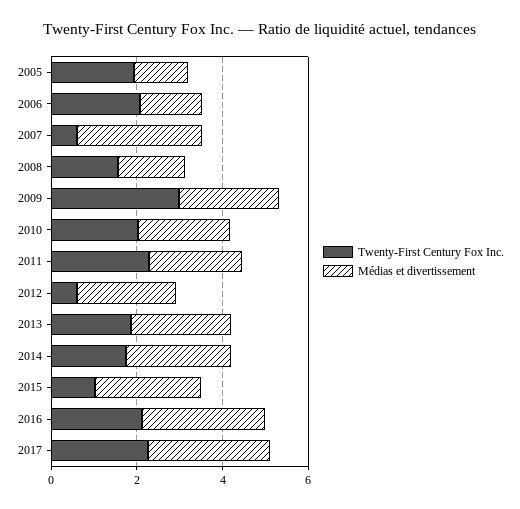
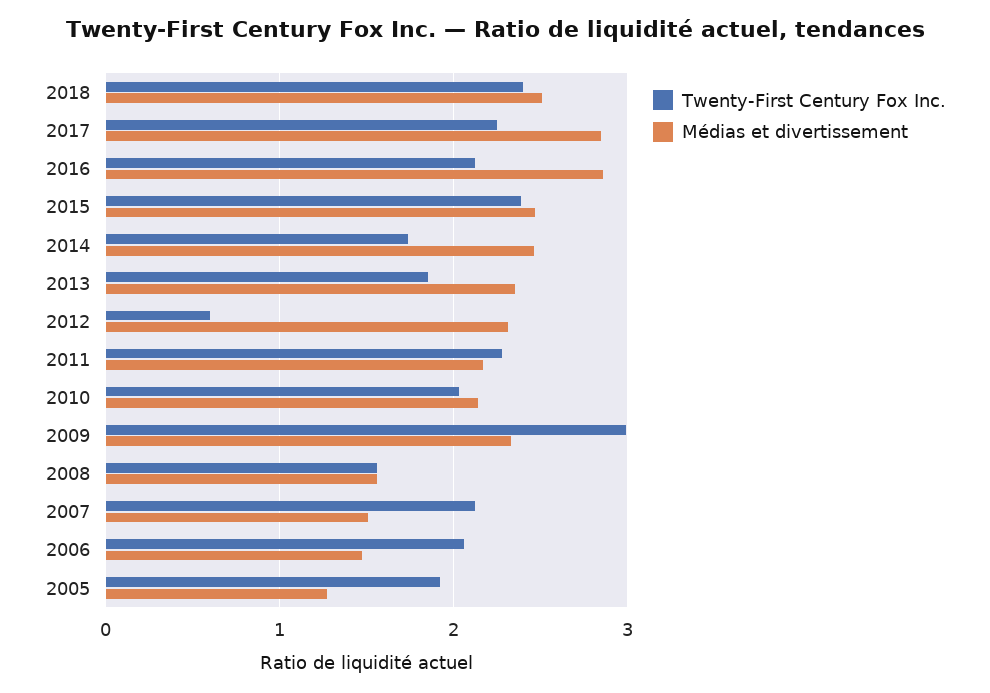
Twenty-First Century Fox Inc., 2007: 0.5 -> 2.1
Médias et divertissement, 2007: 3 -> 1.5
Twenty-First Century Fox Inc., 2015: 1 -> 2.4
Twenty-First Century Fox Inc., 2018: none -> 2.4
Médias et divertissement, 2018: none -> 2.5

